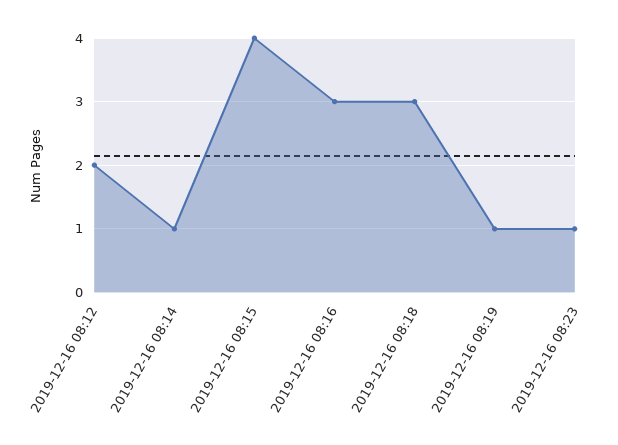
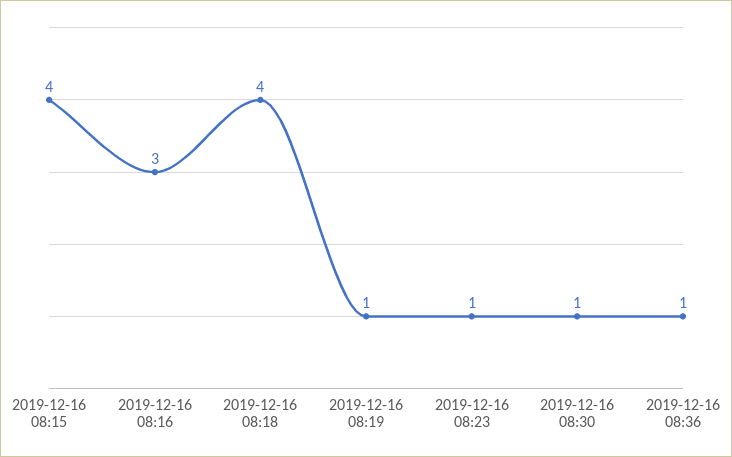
2019-12-16 08:12: 2 -> none
2019-12-16 08:14: 1 -> none
2019-12-16 08:18: 3 -> 4
2019-12-16 08:30: none -> 1
2019-12-16 08:36: none -> 1

